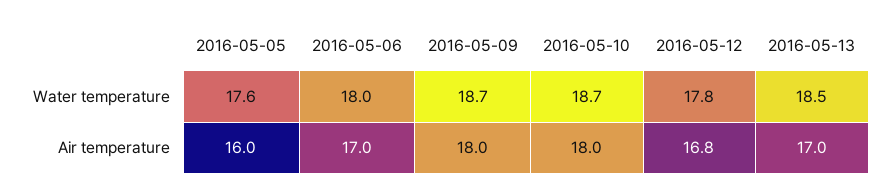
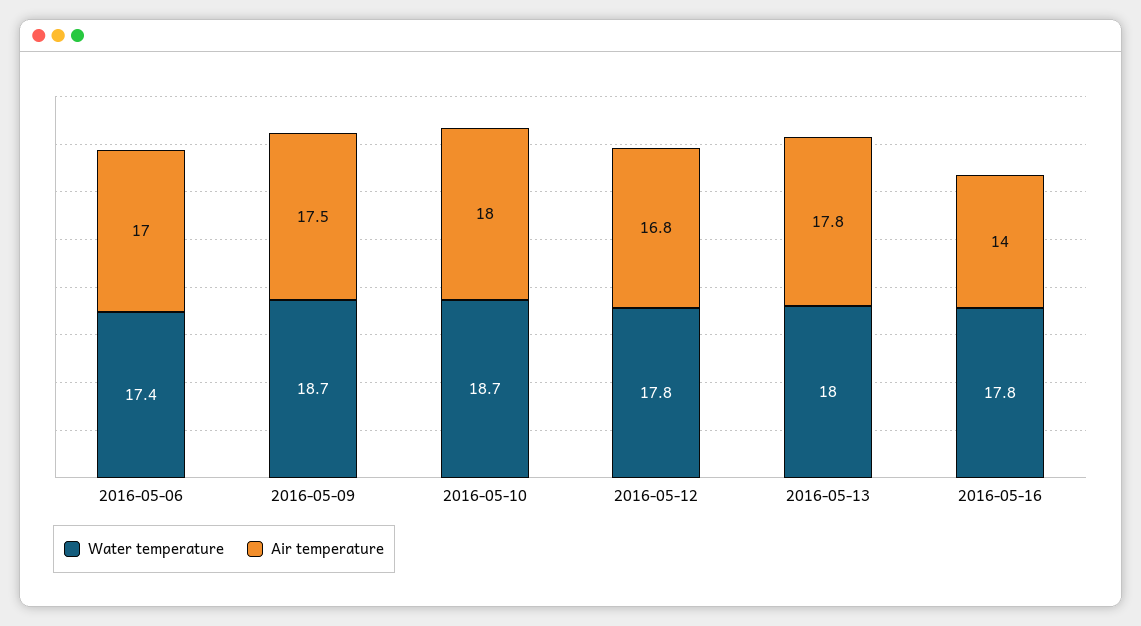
Water temperature, 2016-05-05: 17.6 -> none
Water temperature, 2016-05-06: 18 -> 17.4
Water temperature, 2016-05-13: 18.5 -> 18
Air temperature, 2016-05-05: 16 -> none
Air temperature, 2016-05-09: 18 -> 17.5
Air temperature, 2016-05-13: 17 -> 17.8
Water temperature, 2016-05-16: none -> 17.8
Air temperature, 2016-05-16: none -> 14

